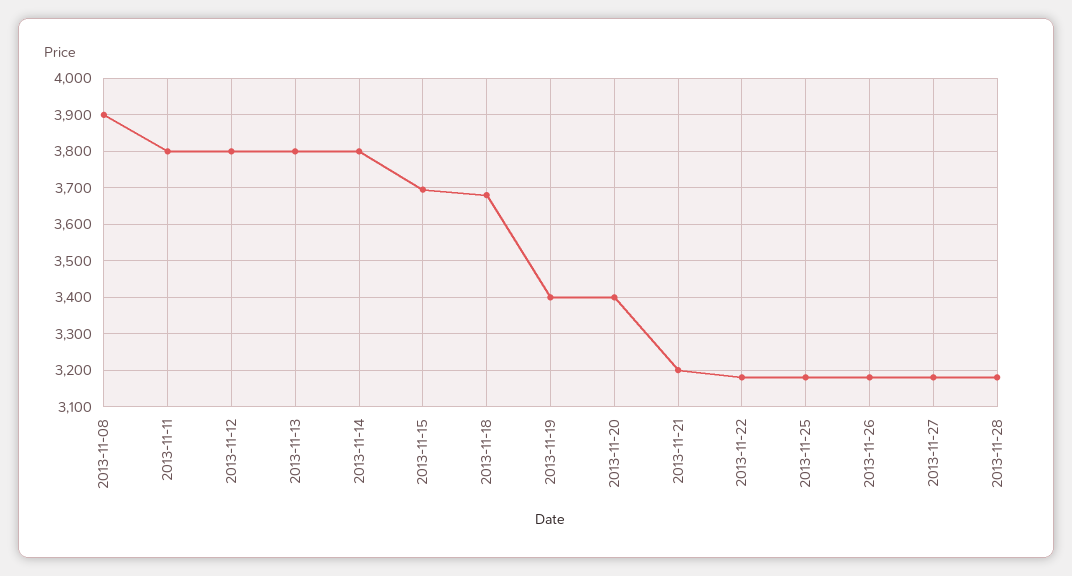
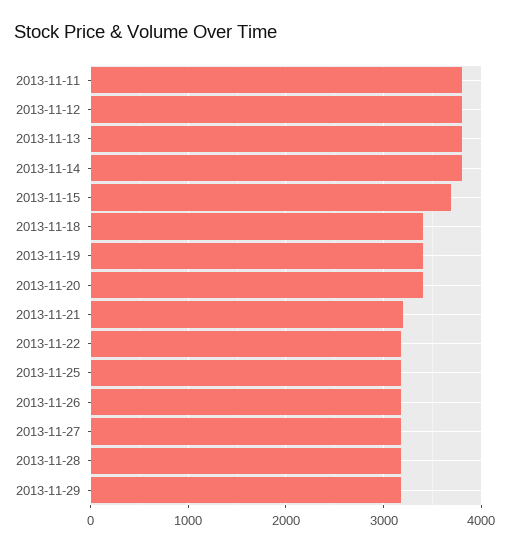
2013-11-08: 3900 -> none
2013-11-18: 3680 -> 3400
2013-11-29: none -> 3200

